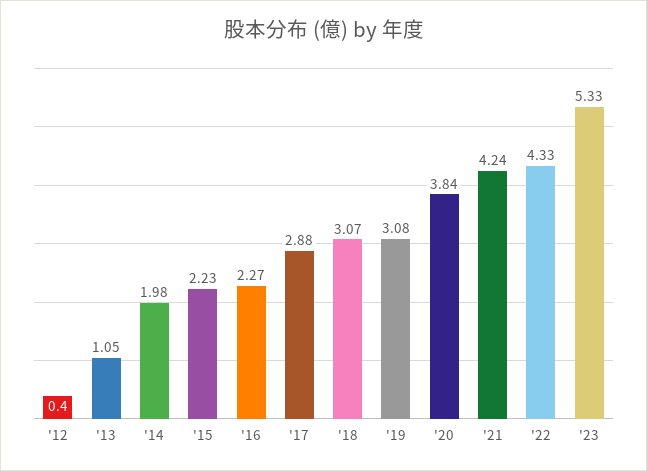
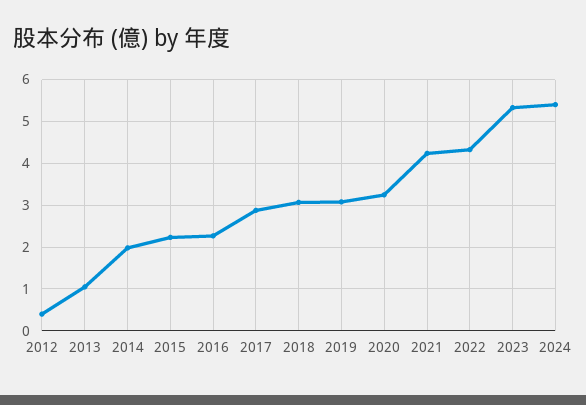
'20: 3.84 -> 3.2
2024: none -> 5.4

